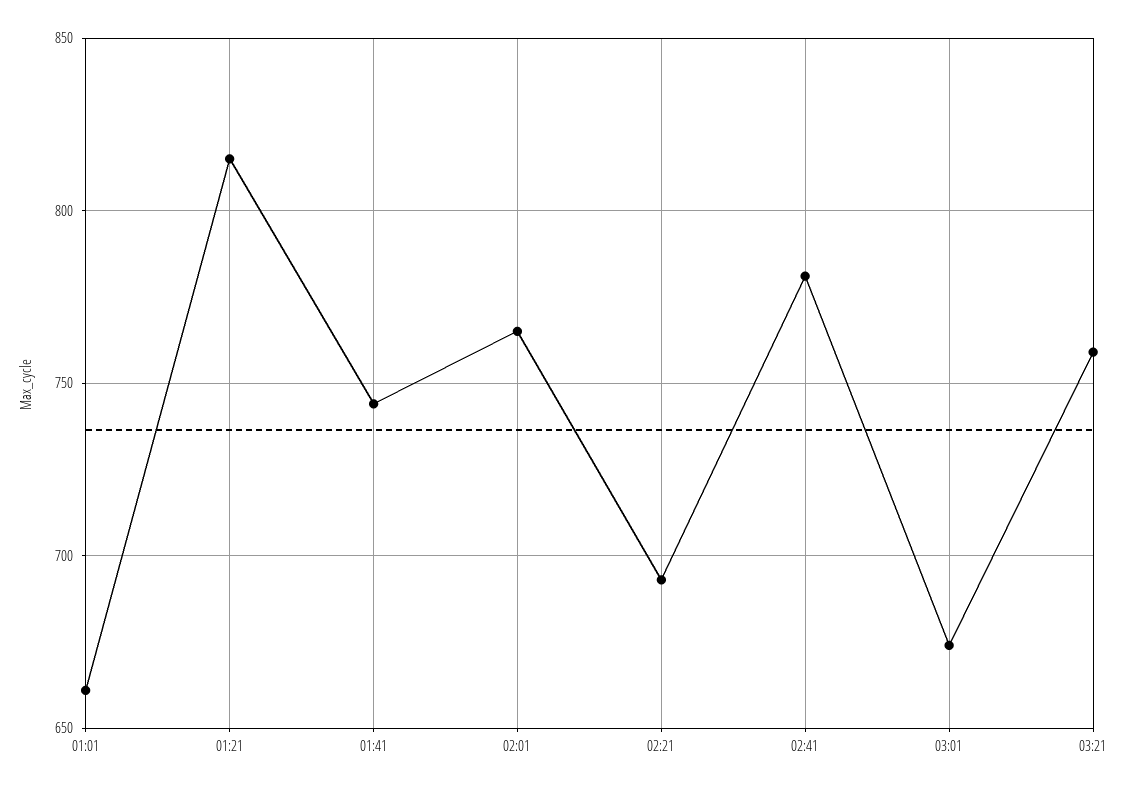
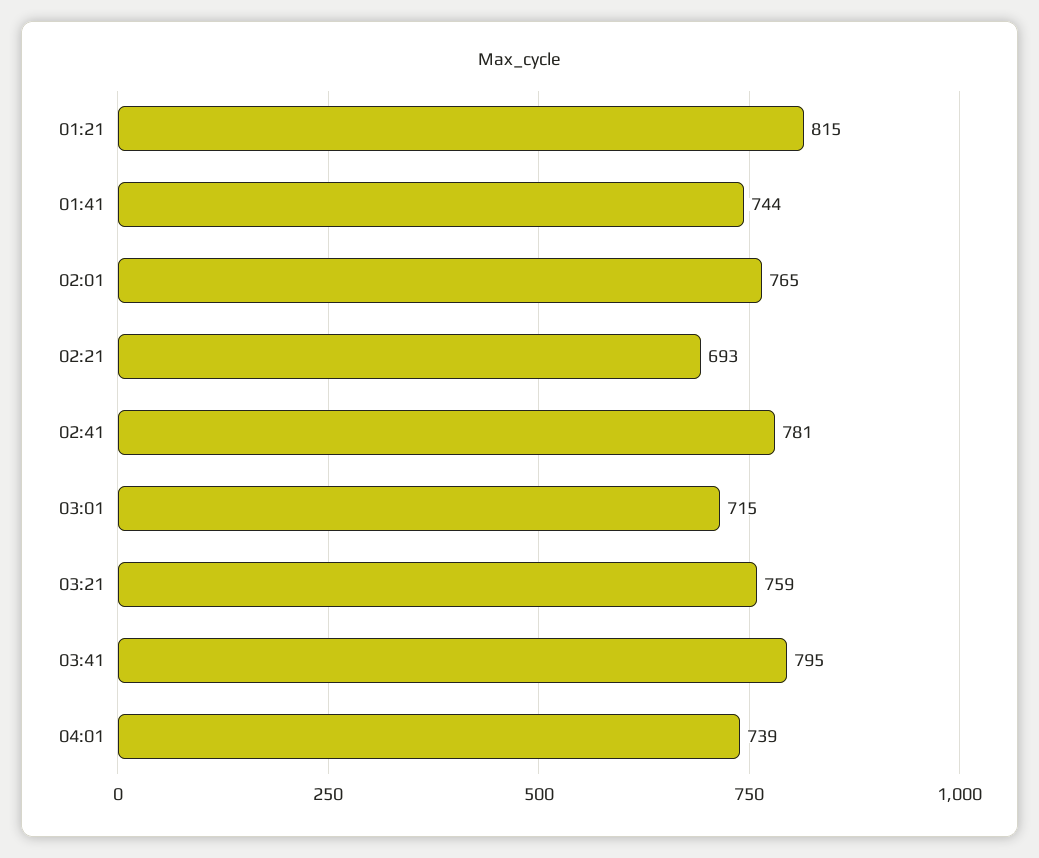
01:01: 660 -> none
03:01: 675 -> 715
03:41: none -> 795
04:01: none -> 739

